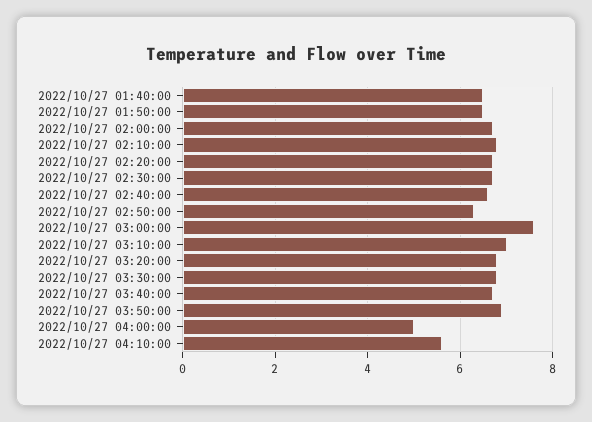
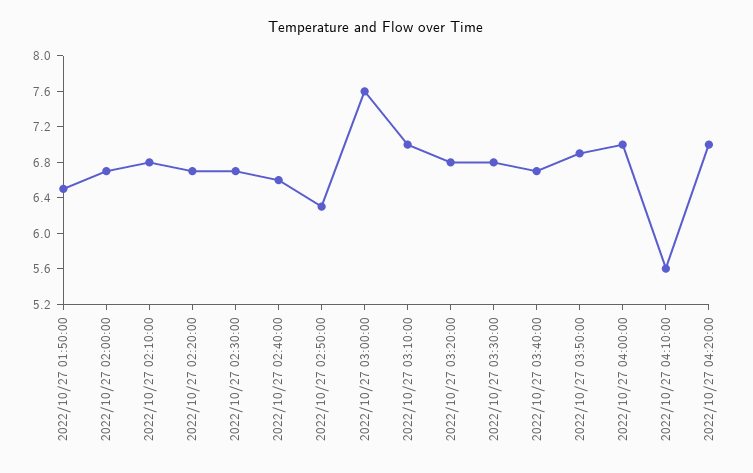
2022/10/27 01:40:00: 6.5 -> none
2022/10/27 04:00:00: 5 -> 7
2022/10/27 04:20:00: none -> 7

